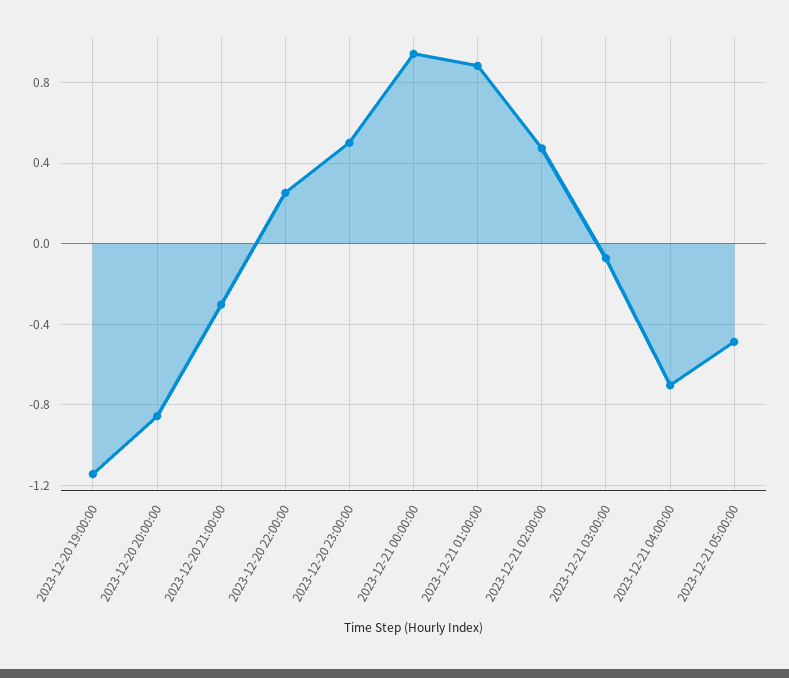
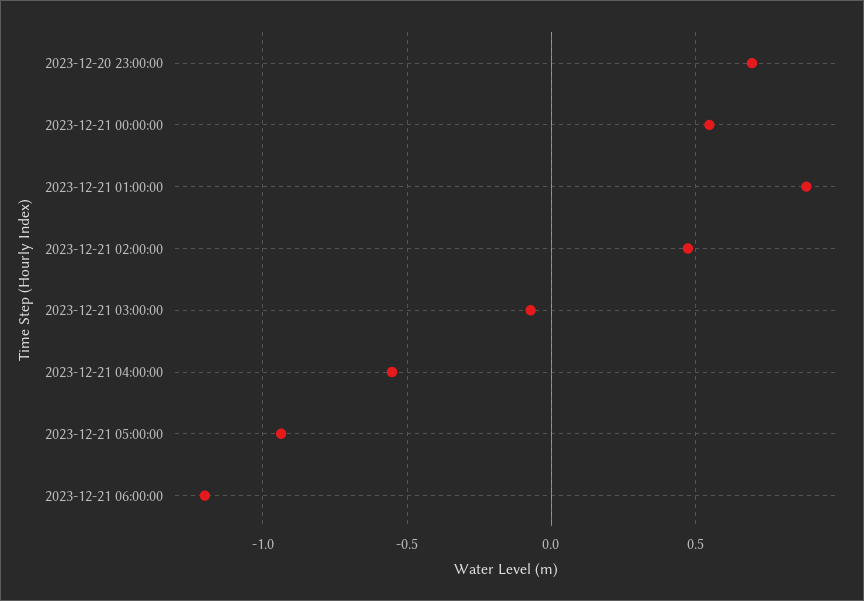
2023-12-20 19:00:00: -1.15 -> none
2023-12-20 20:00:00: -0.85 -> none
2023-12-20 21:00:00: -0.3 -> none
2023-12-20 22:00:00: 0.25 -> none
2023-12-20 23:00:00: 0.5 -> 0.7
2023-12-21 00:00:00: 0.95 -> 0.55
2023-12-21 04:00:00: -0.7 -> -0.55
2023-12-21 05:00:00: -0.5 -> -0.95
2023-12-21 06:00:00: none -> -1.2

